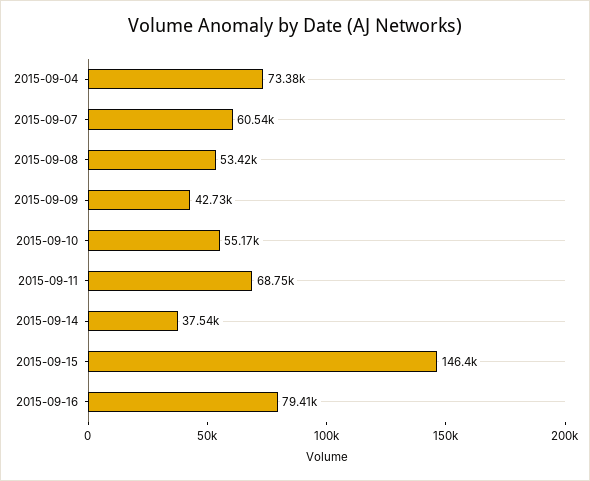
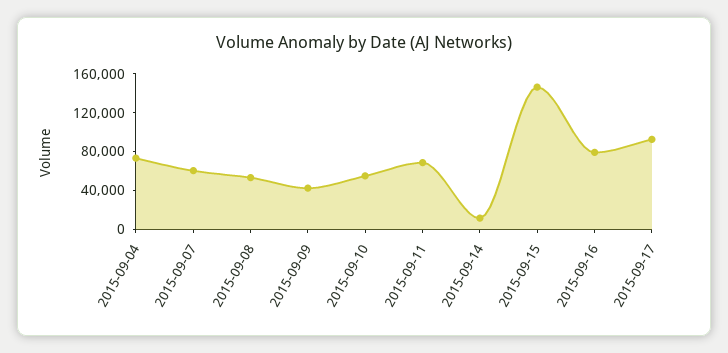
2015-09-14: 37540 -> 10000
2015-09-17: none -> 90000

